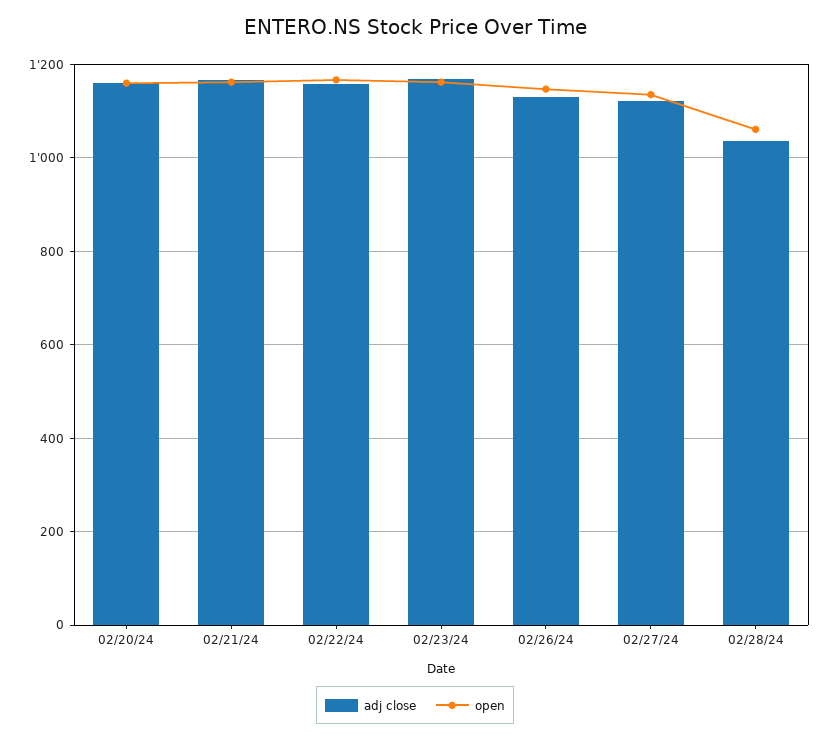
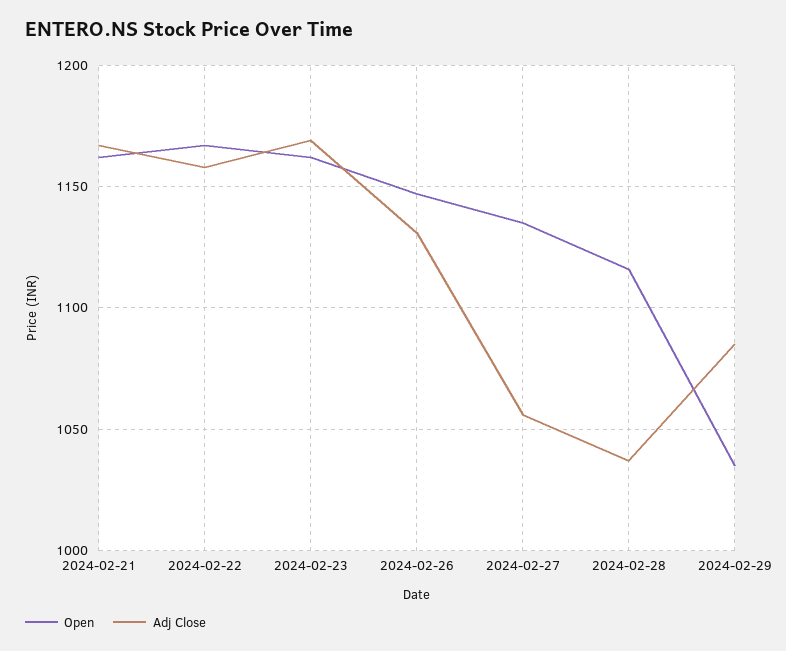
adj close, 02/20/24: 1160 -> none
open, 02/20/24: 1160 -> none
adj close, 02/27/24: 1120 -> 1055
open, 02/28/24: 1060 -> 1115
open, 2024-02-29: none -> 1035
adj close, 2024-02-29: none -> 1085

